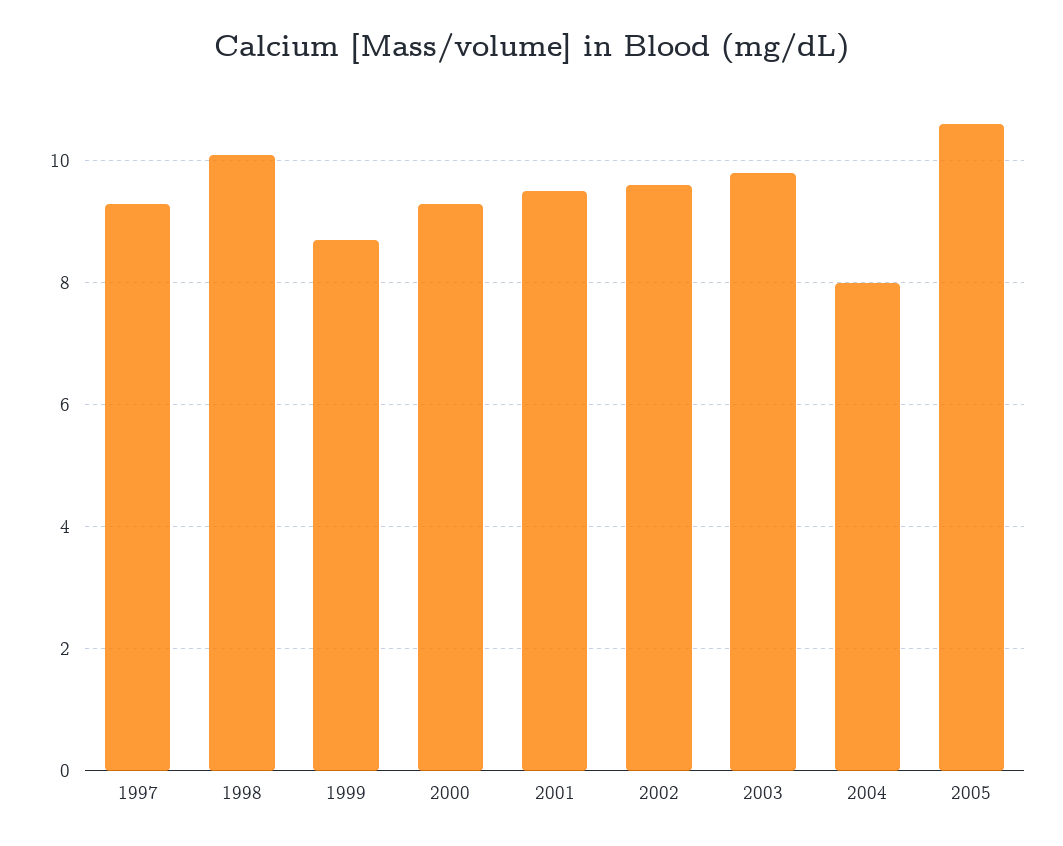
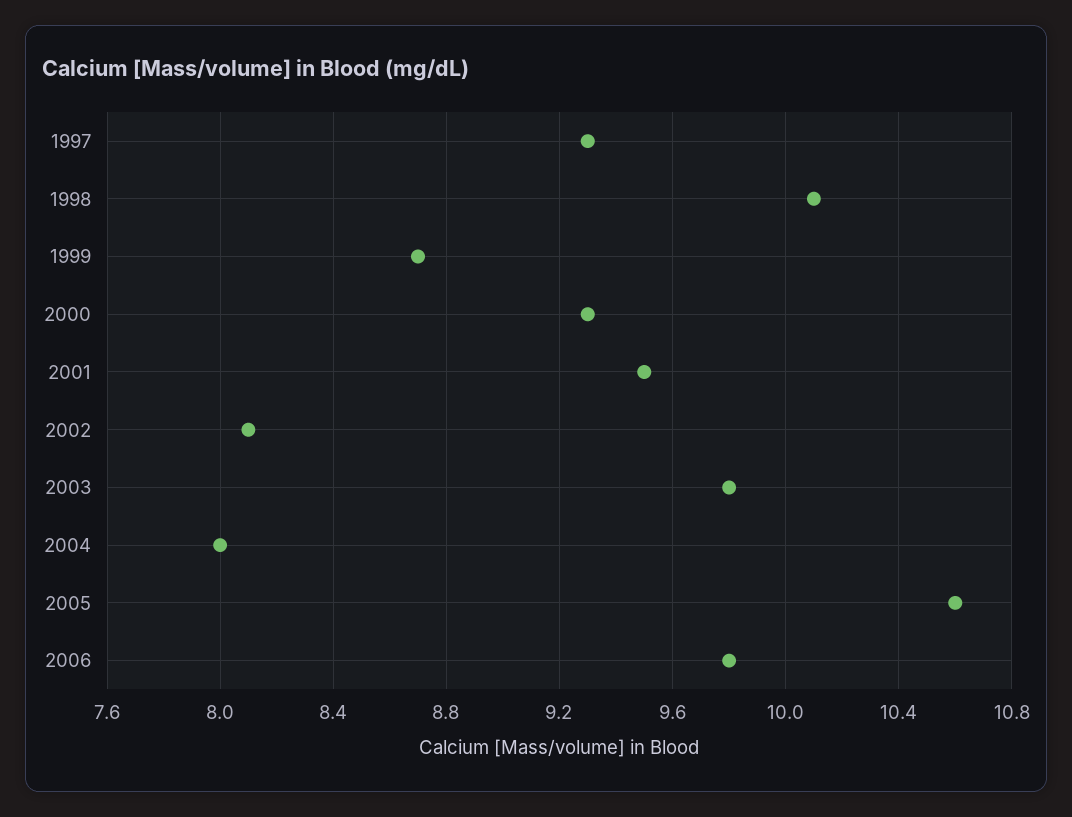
2002: 9.5 -> 8.1
2006: none -> 9.8

